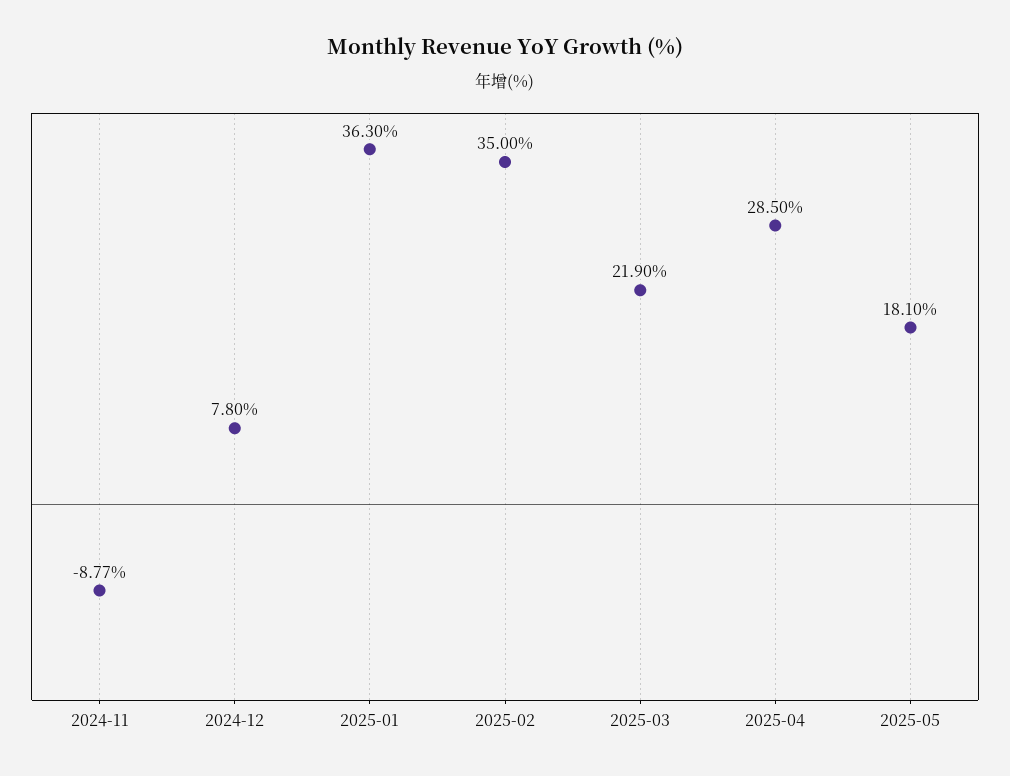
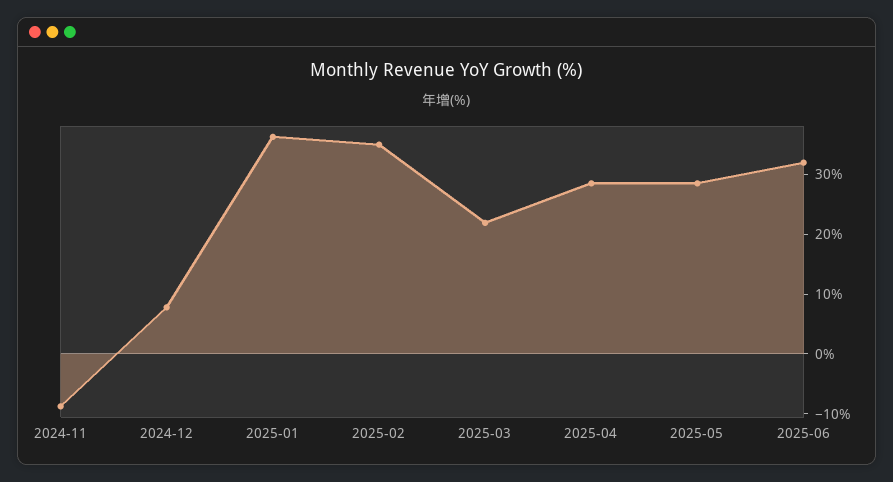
2025-05: 18.1 -> 28
2025-06: none -> 32

